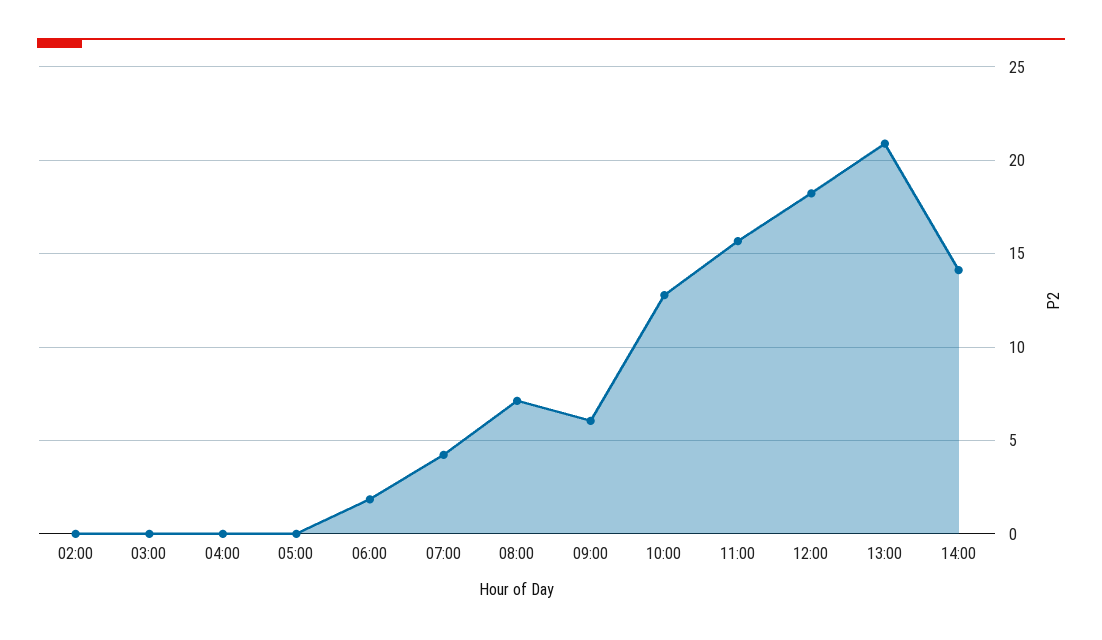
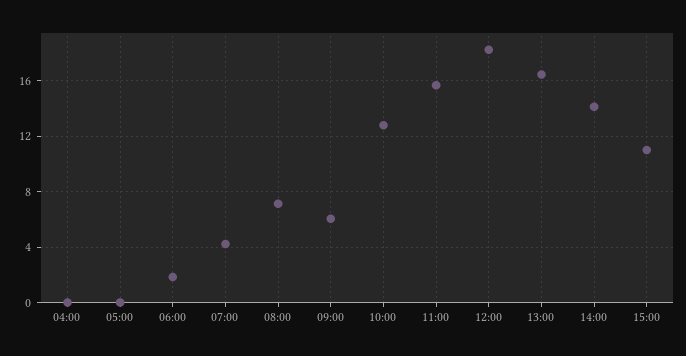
02:00: 0 -> none
03:00: 0 -> none
13:00: 21 -> 16.5
15:00: none -> 11

